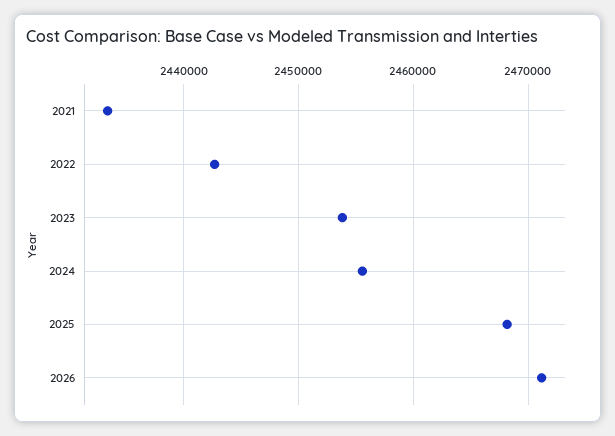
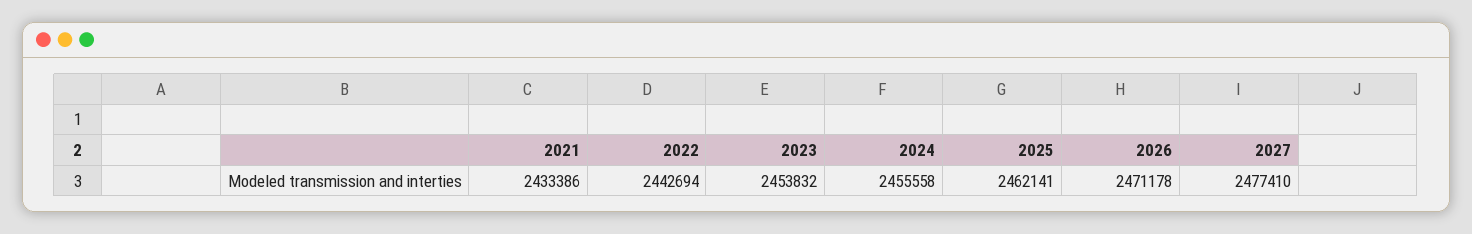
2025: 2468000 -> 2462141
2027: none -> 2477410

